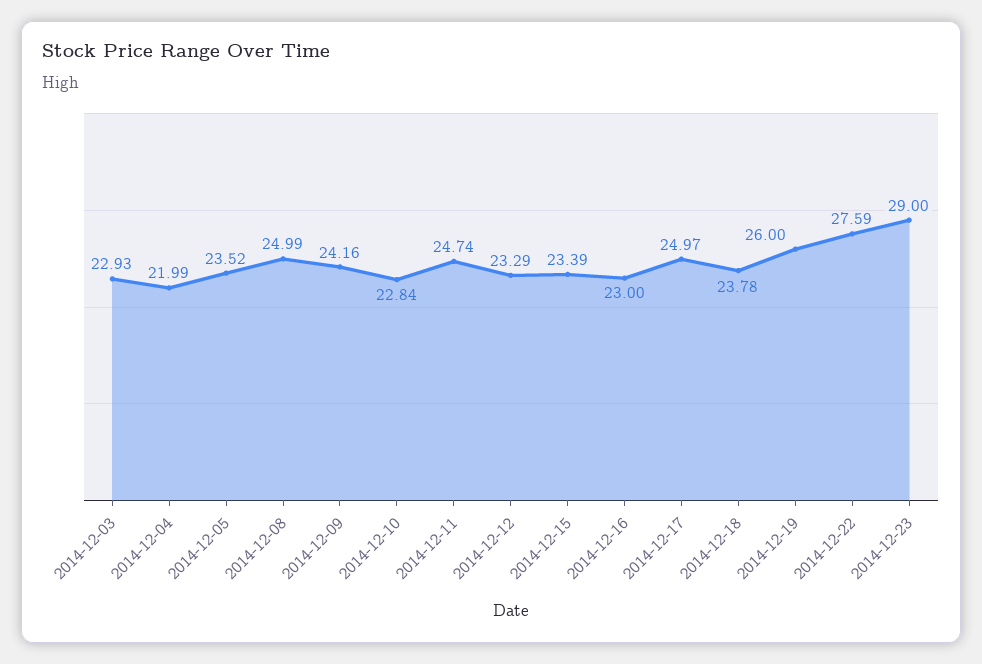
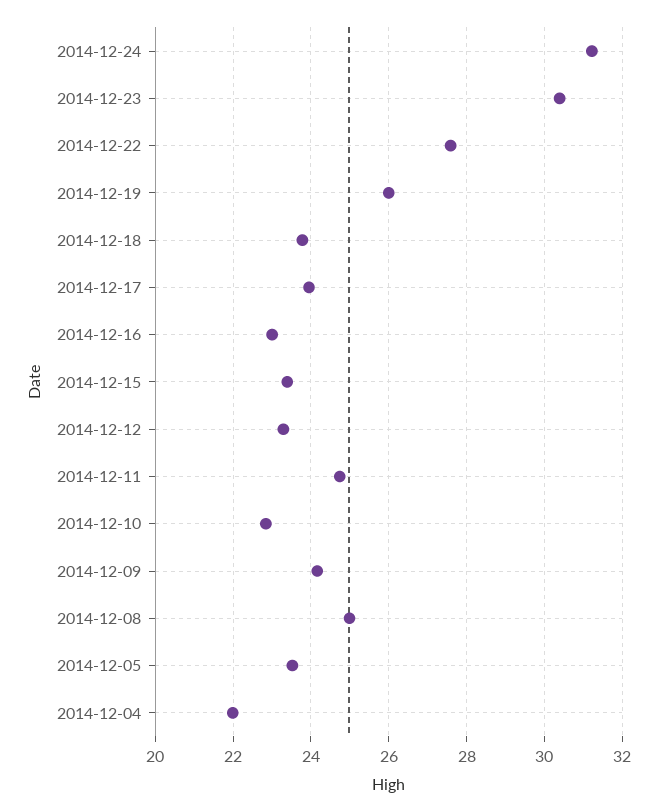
2014-12-03: 22.93 -> none
2014-12-17: 24.97 -> 24
2014-12-23: 29 -> 30.4
2014-12-24: none -> 31.2

